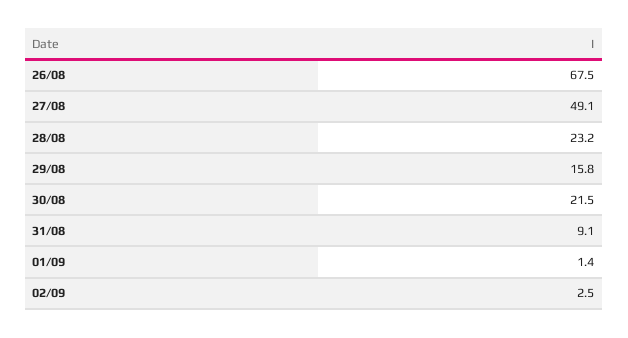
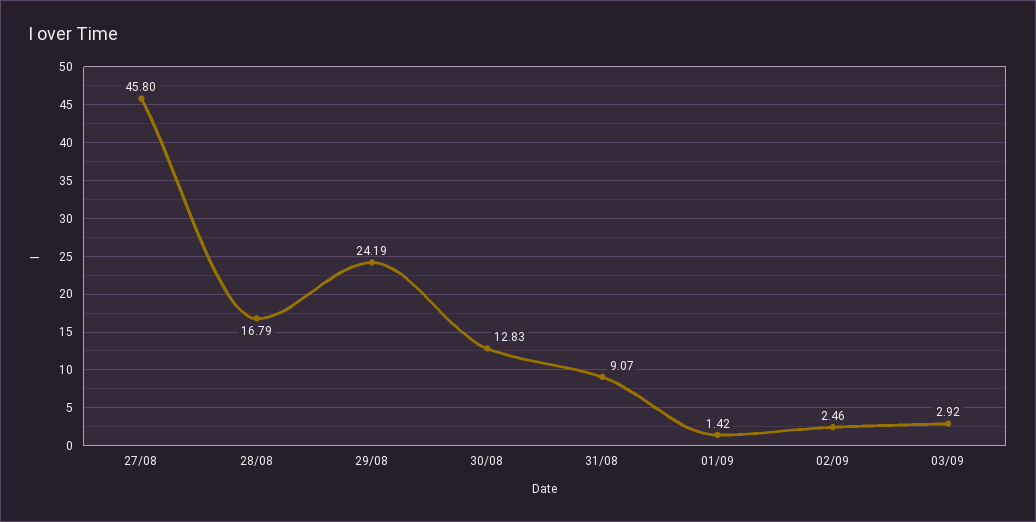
26/08: 67.5 -> none
27/08: 49.1 -> 45.8
28/08: 23.2 -> 16.79
29/08: 15.8 -> 24.19
30/08: 21.5 -> 12.83
03/09: none -> 2.92

